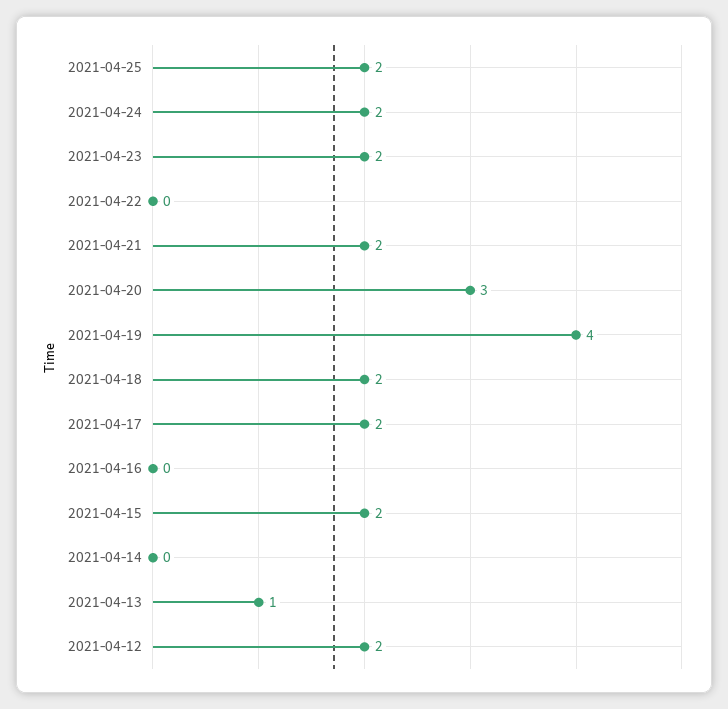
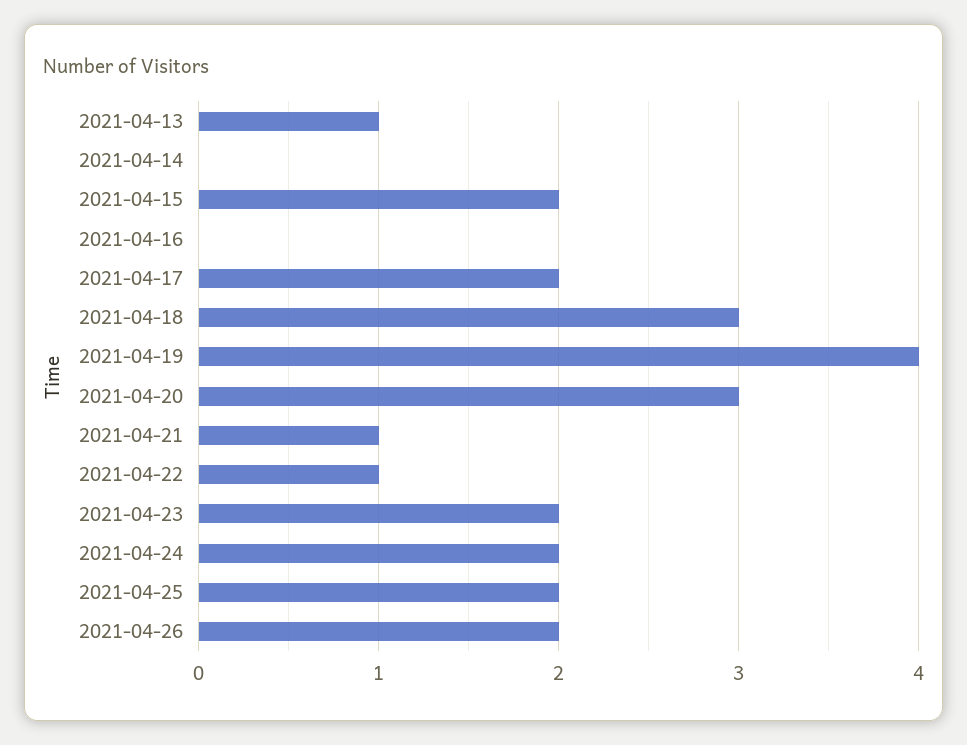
2021-04-22: 0 -> 1
2021-04-21: 2 -> 1
2021-04-18: 2 -> 3
2021-04-12: 2 -> none
2021-04-26: none -> 2

